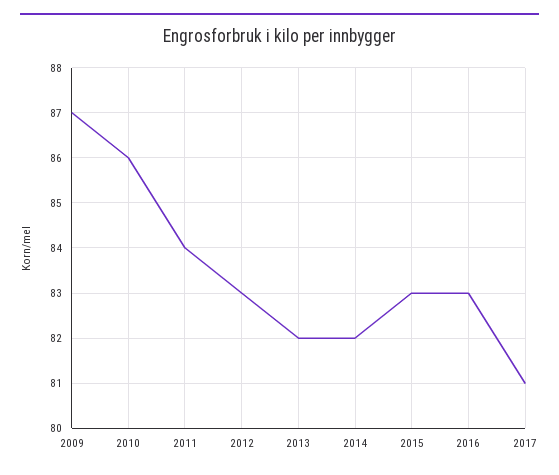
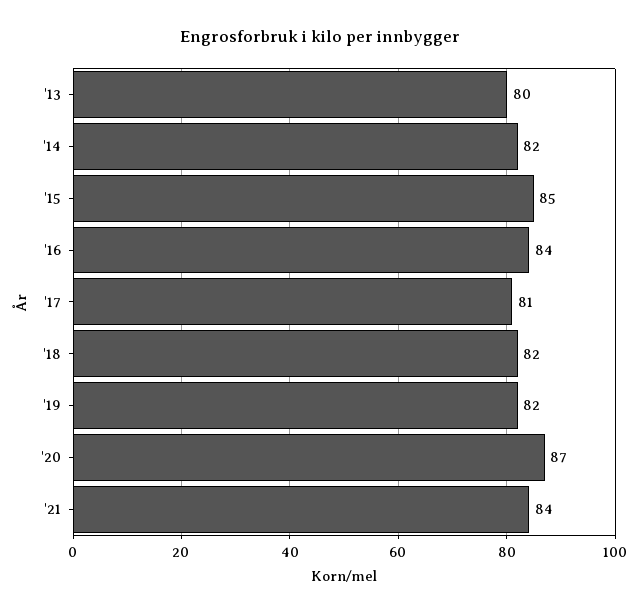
2009: 87 -> none
2010: 86 -> none
2011: 84 -> none
2012: 83 -> none
2013: 82 -> 80
2015: 83 -> 85
2016: 83 -> 84
'18: none -> 82
'19: none -> 82
'20: none -> 87
'21: none -> 84

